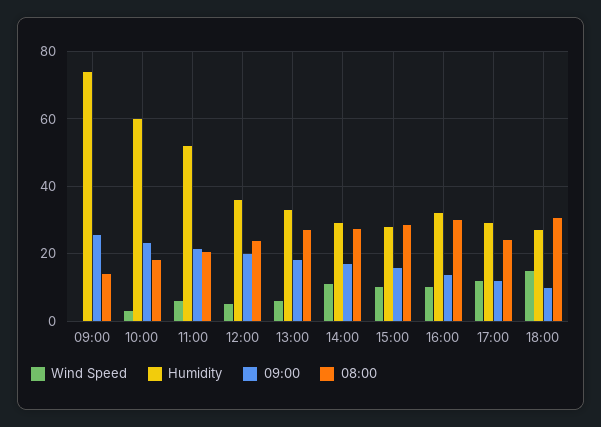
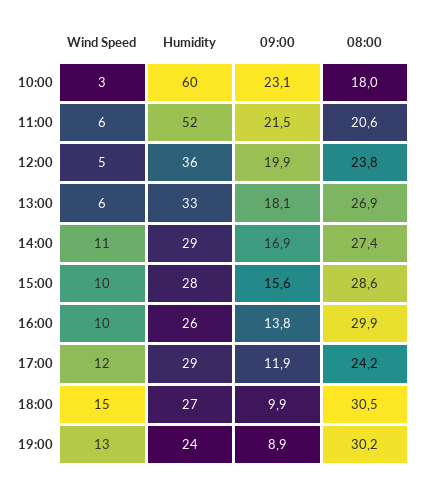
Wind Speed, 09:00: 0 -> none
Humidity, 09:00: 74 -> none
09:00, 09:00: 26 -> none
08:00, 09:00: 14 -> none
Humidity, 16:00: 32 -> 26
Wind Speed, 19:00: none -> 13
Humidity, 19:00: none -> 24
09:00, 19:00: none -> 8.9
08:00, 19:00: none -> 30.2

